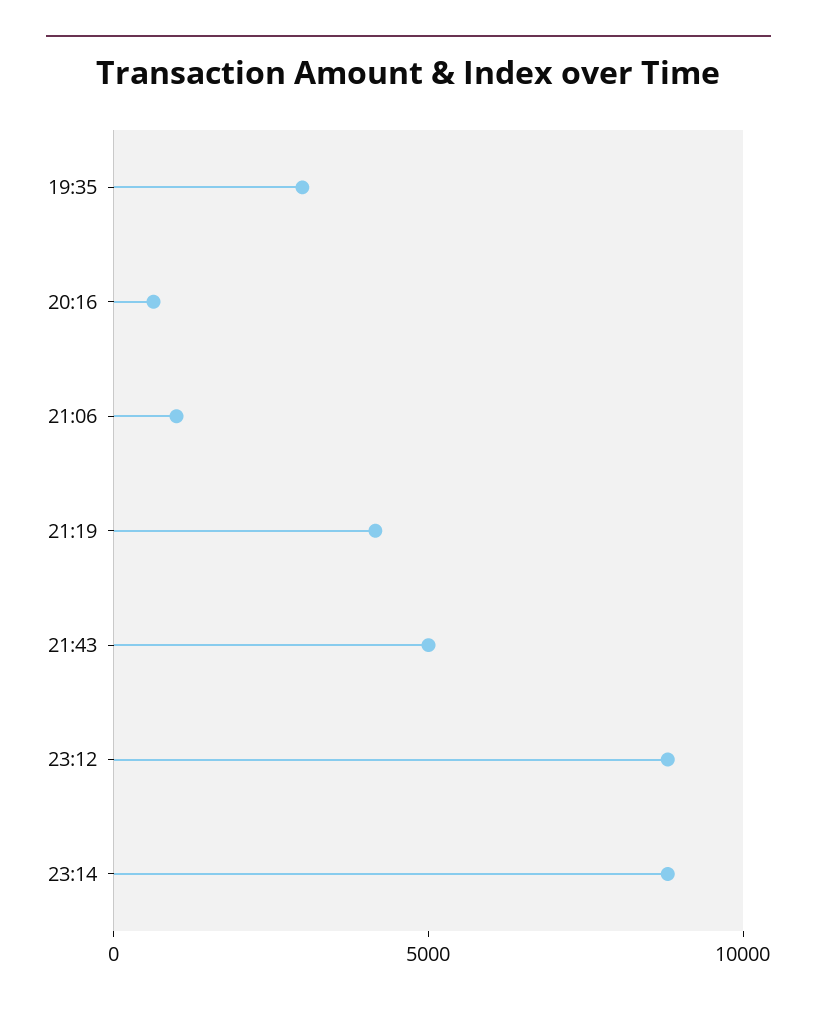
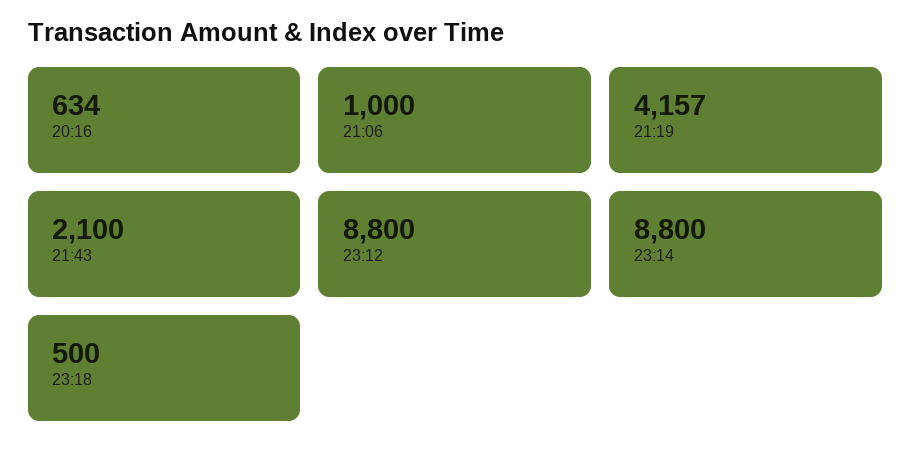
19:35: 3000 -> none
21:43: 5000 -> 2100
23:18: none -> 500

